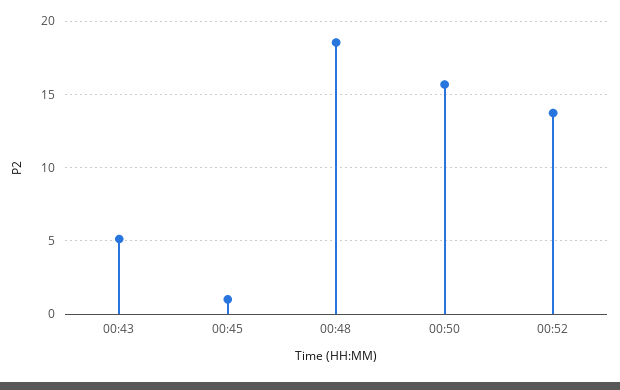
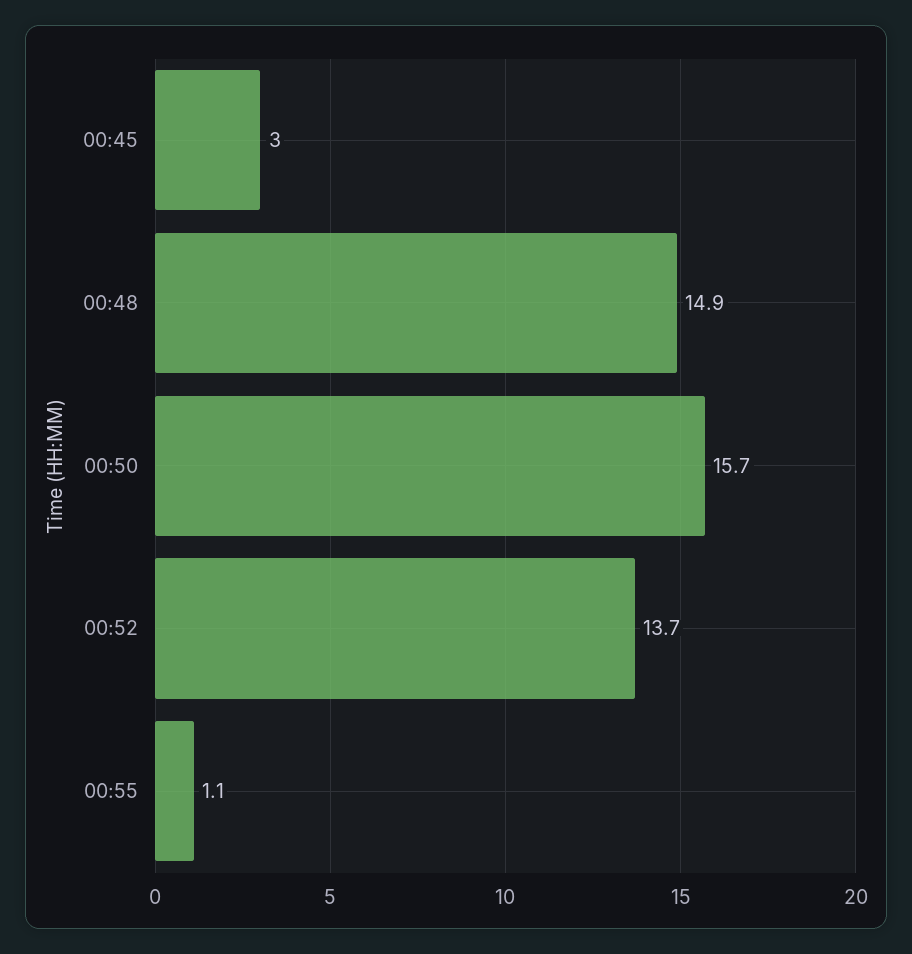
00:43: 5 -> none
00:45: 1 -> 3
00:48: 18.5 -> 14.9
00:55: none -> 1.1

